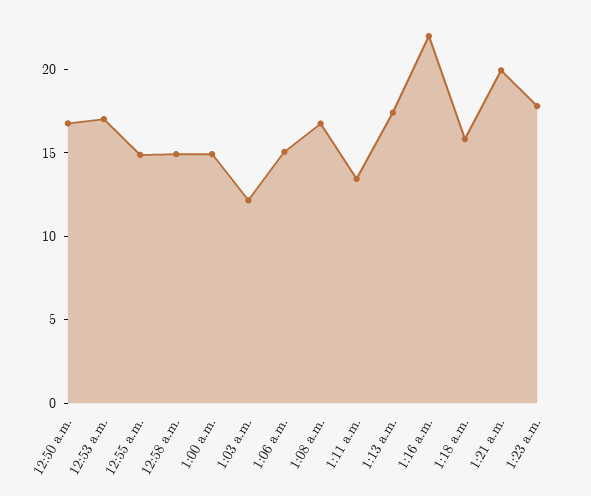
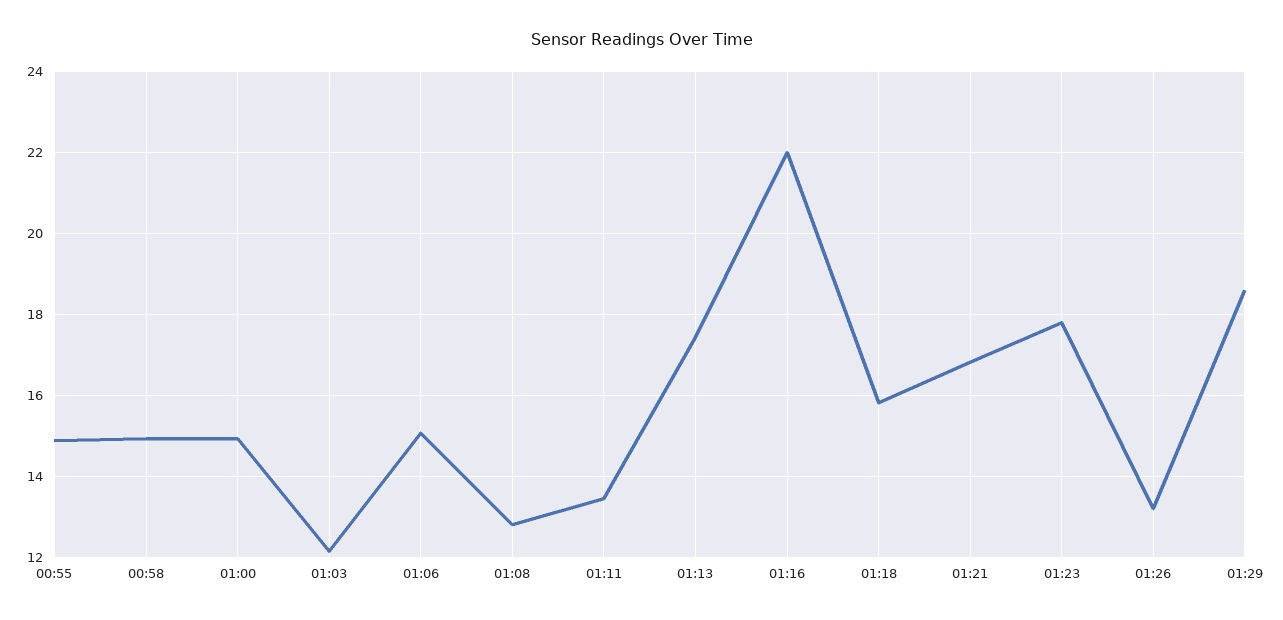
12:50 a.m.: 17 -> none
12:53 a.m.: 17 -> none
1:08 a.m.: 17 -> 12.8
1:21 a.m.: 20 -> 16.8
01:26: none -> 13.2
01:29: none -> 18.6

